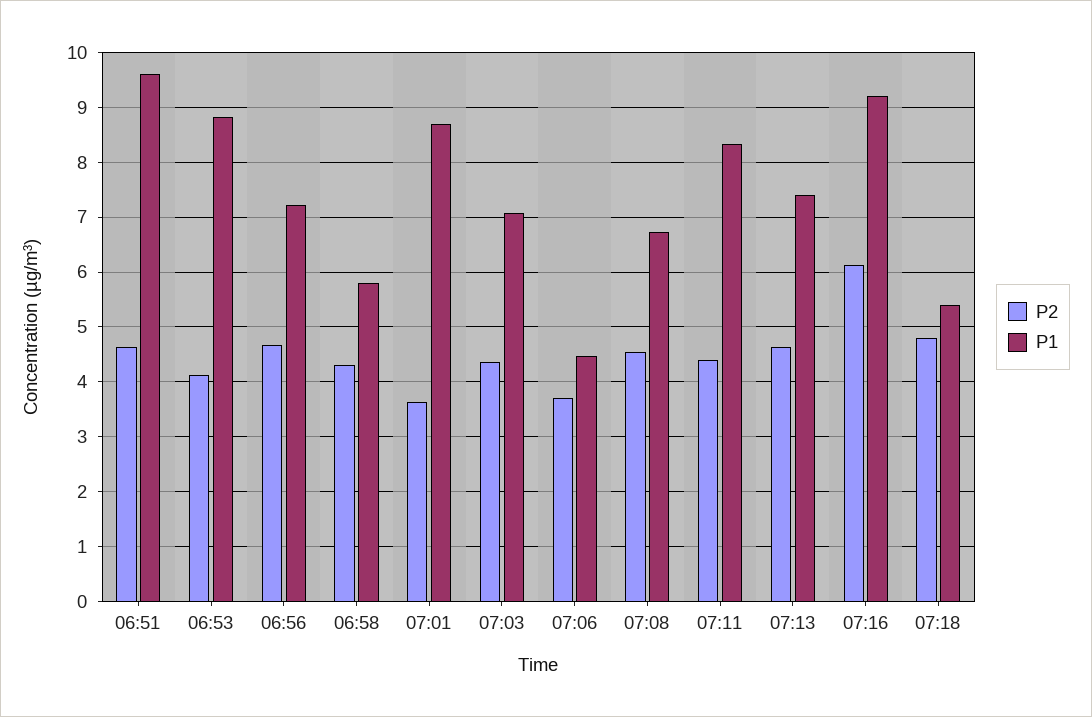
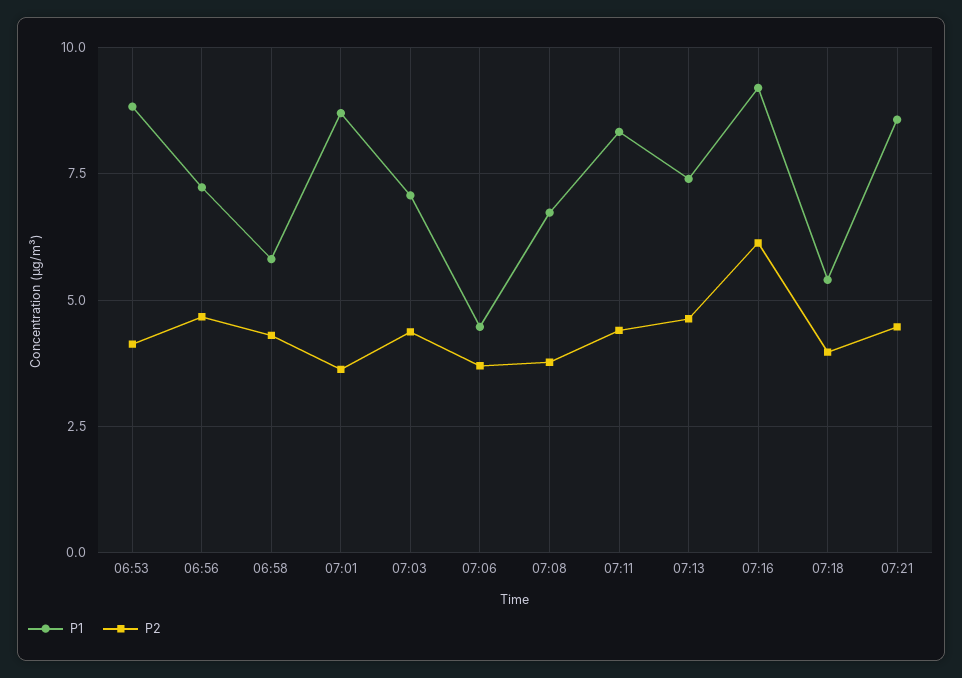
P2, 06:51: 4.6 -> none
P1, 06:51: 9.6 -> none
P2, 07:08: 4.6 -> 3.75
P2, 07:18: 4.8 -> 4
P1, 07:21: none -> 8.5
P2, 07:21: none -> 4.5

